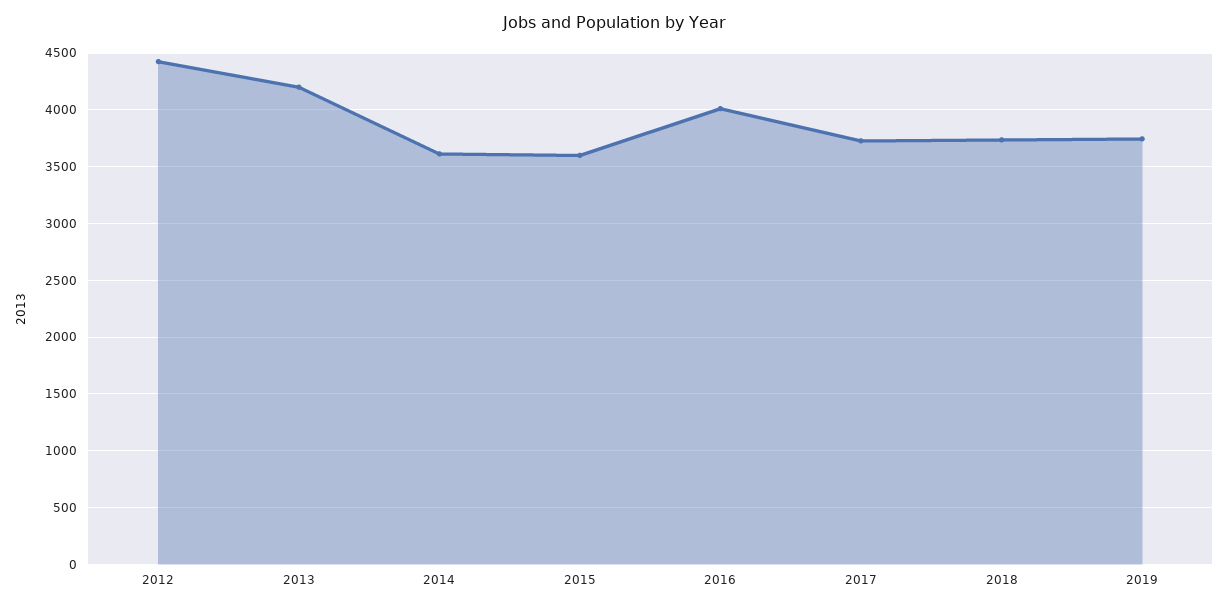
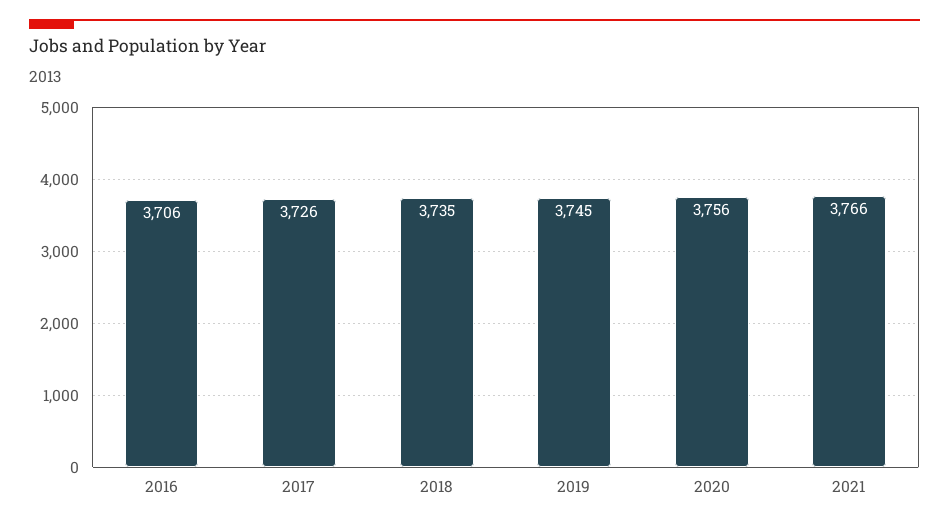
2012: 4400 -> none
2013: 4200 -> none
2014: 3600 -> none
2015: 3600 -> none
2016: 4000 -> 3706
2020: none -> 3756
2021: none -> 3766

